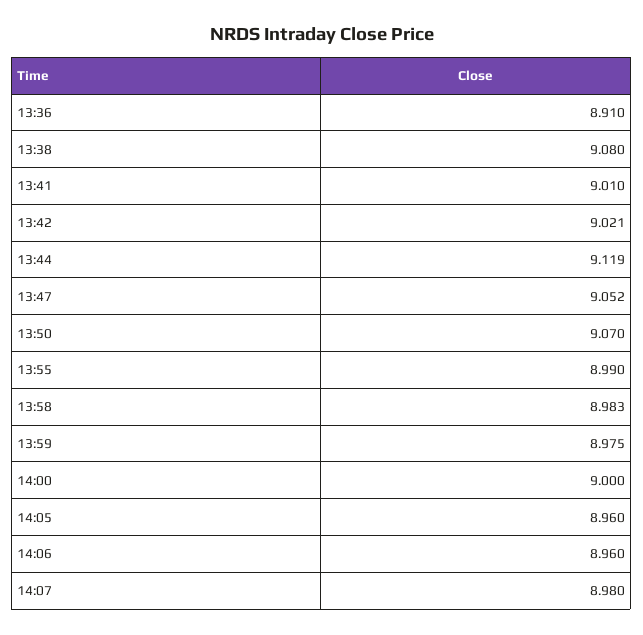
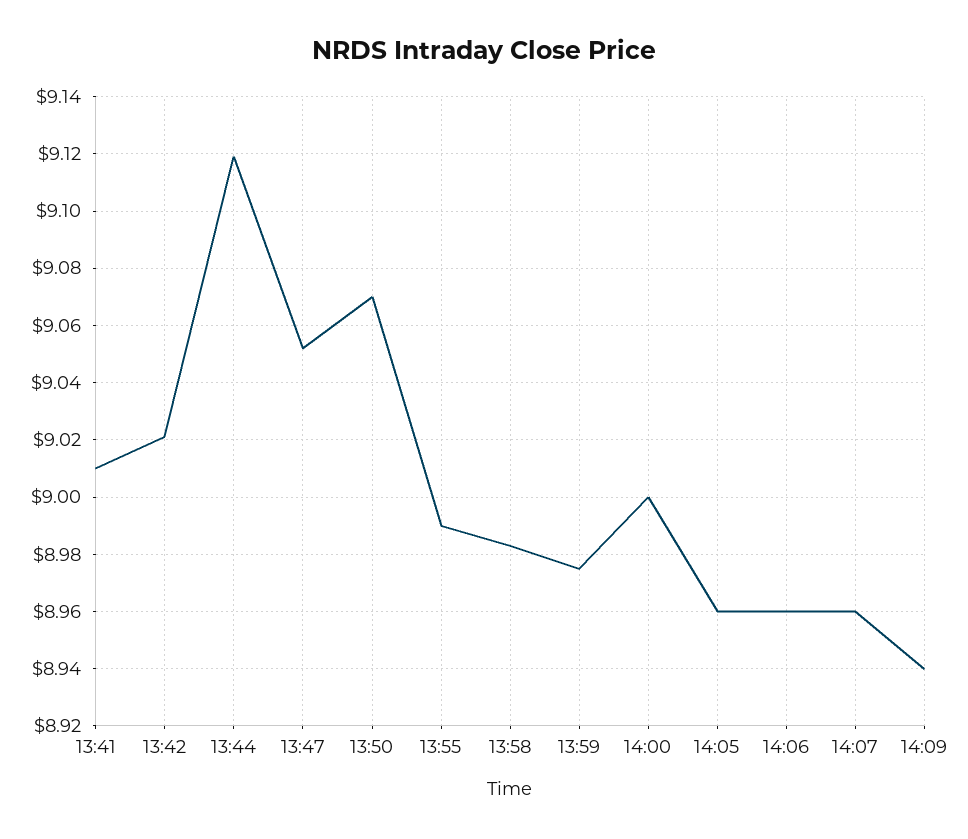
13:36: 8.91 -> none
13:38: 9.08 -> none
14:07: 8.98 -> 8.96
14:09: none -> 8.94

